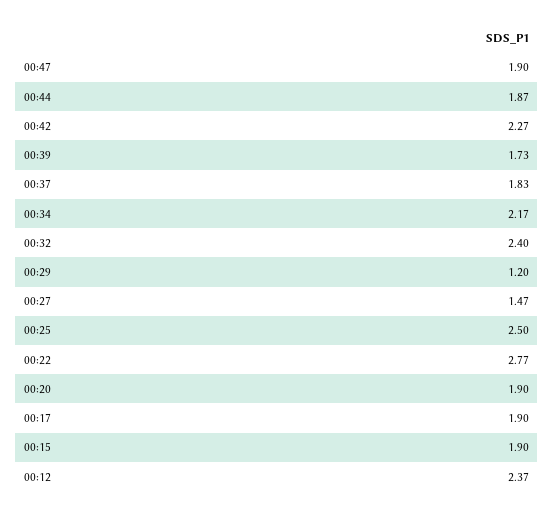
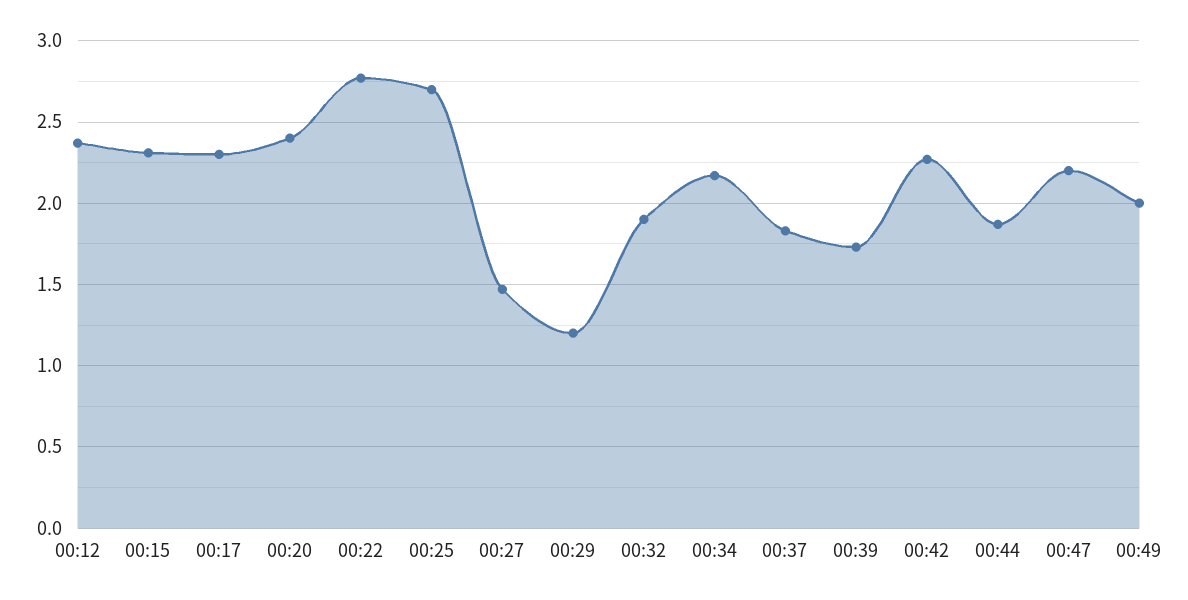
00:47: 1.9 -> 2.2
00:32: 2.4 -> 1.9
00:25: 2.5 -> 2.7
00:20: 1.9 -> 2.4
00:17: 1.9 -> 2.3
00:15: 1.9 -> 2.3
00:49: none -> 2

